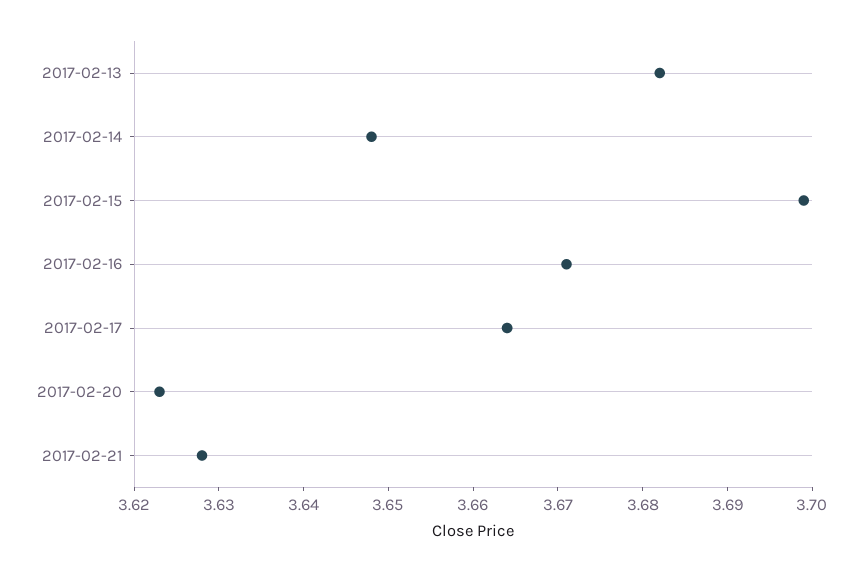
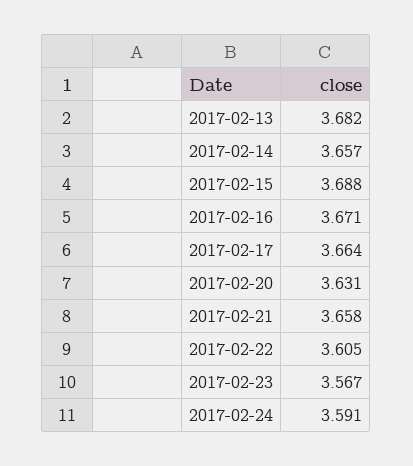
2017-02-14: 3.648 -> 3.657
2017-02-15: 3.699 -> 3.688
2017-02-20: 3.623 -> 3.631
2017-02-21: 3.628 -> 3.658
2017-02-22: none -> 3.605
2017-02-23: none -> 3.567
2017-02-24: none -> 3.591

